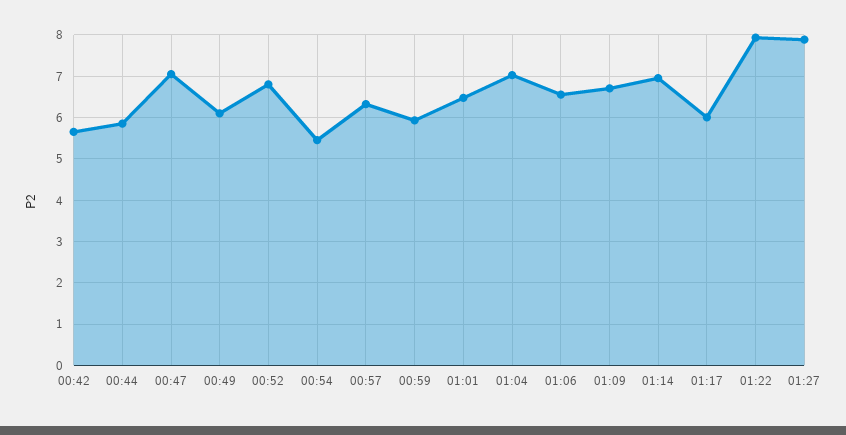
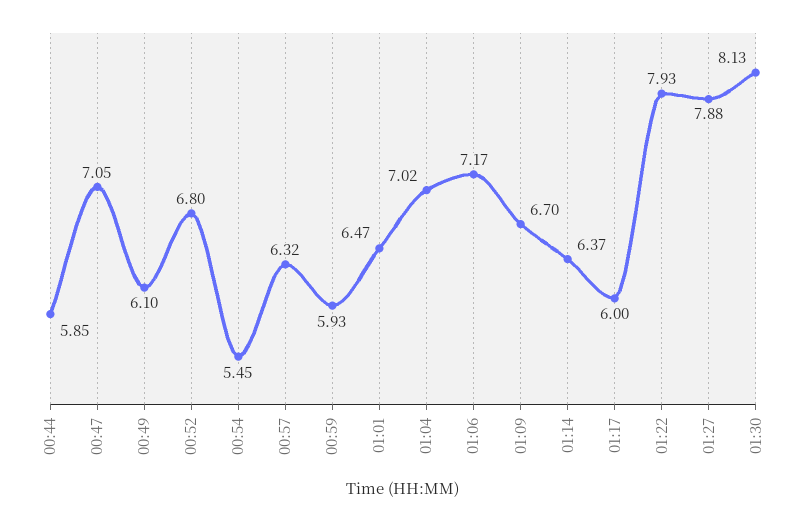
00:42: 5.6 -> none
01:06: 6.6 -> 7.17
01:14: 7 -> 6.37
01:30: none -> 8.13

